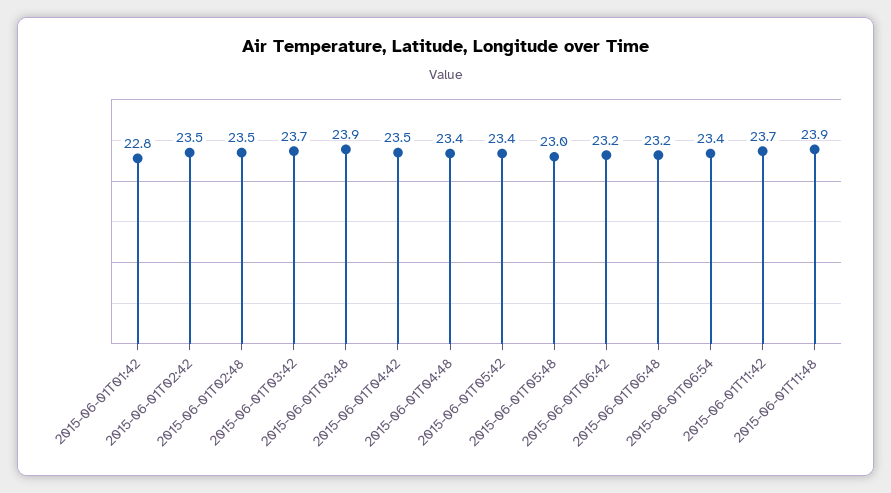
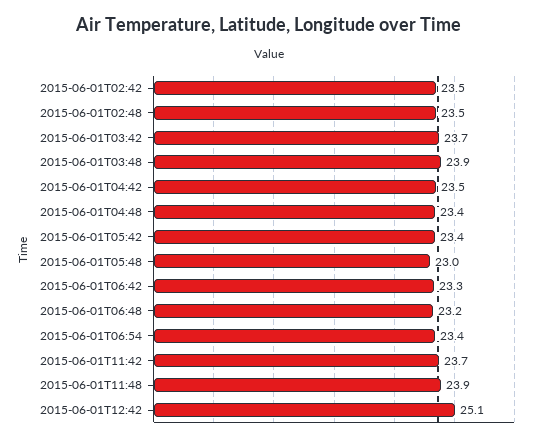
2015-06-01T01:42: 22.8 -> none
2015-06-01T06:42: 23.2 -> 23.3
2015-06-01T12:42: none -> 25.1

